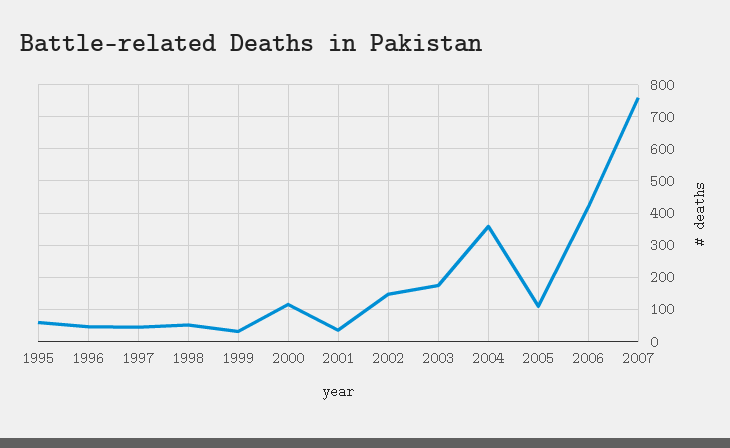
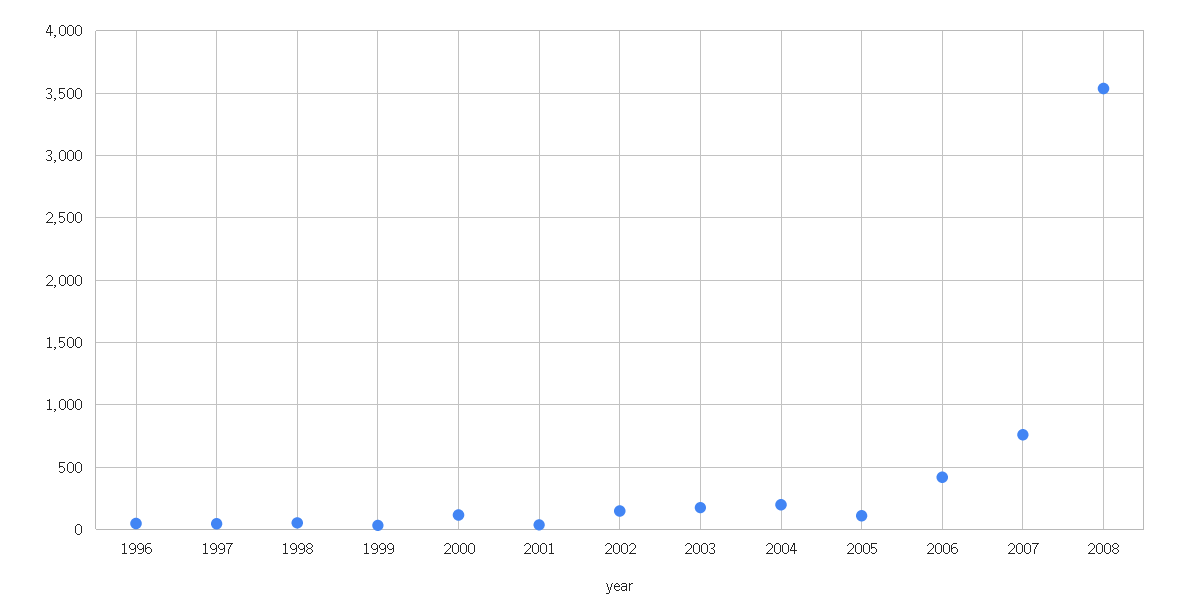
1995: 60 -> none
2004: 360 -> 200
2008: none -> 3550

